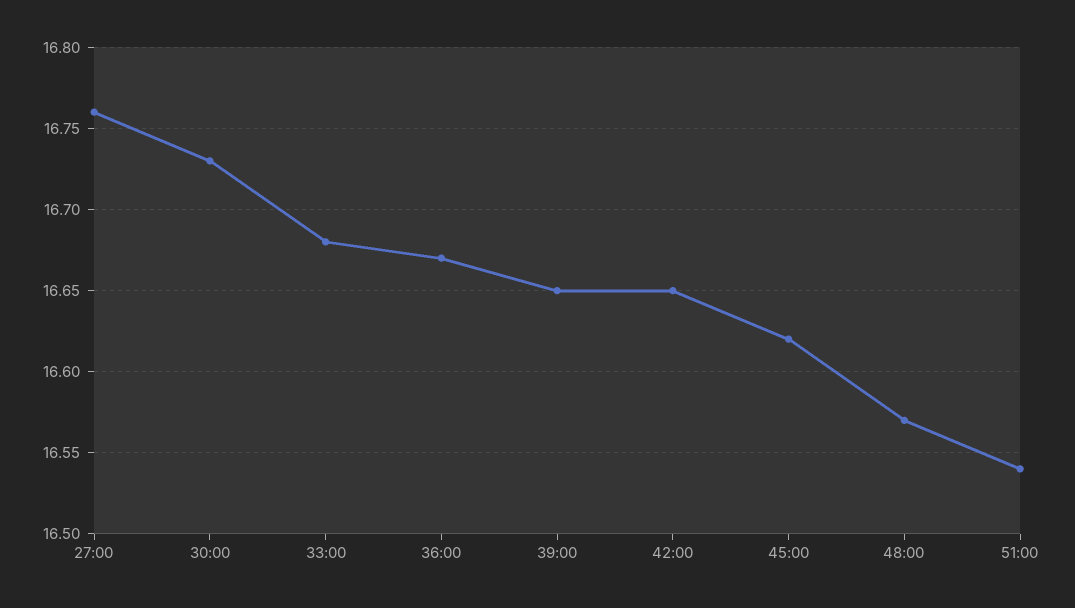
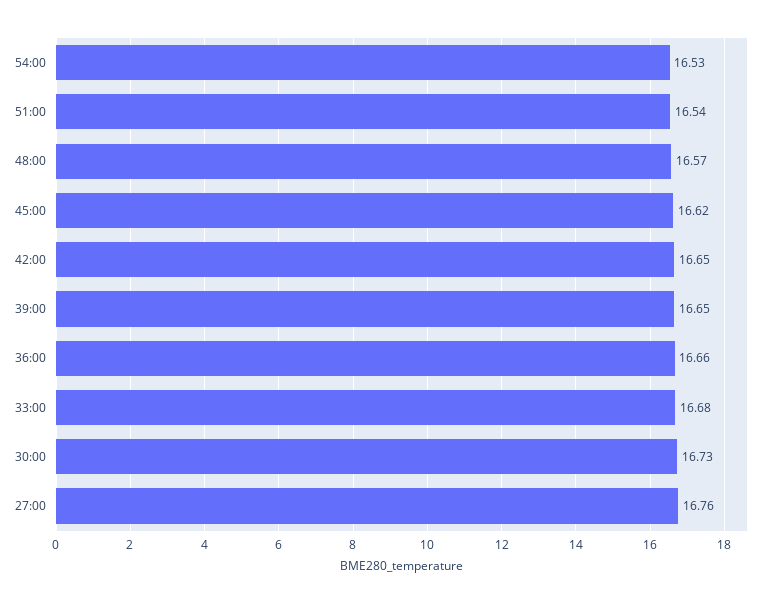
36:00: 16.67 -> 16.66
54:00: none -> 16.53

